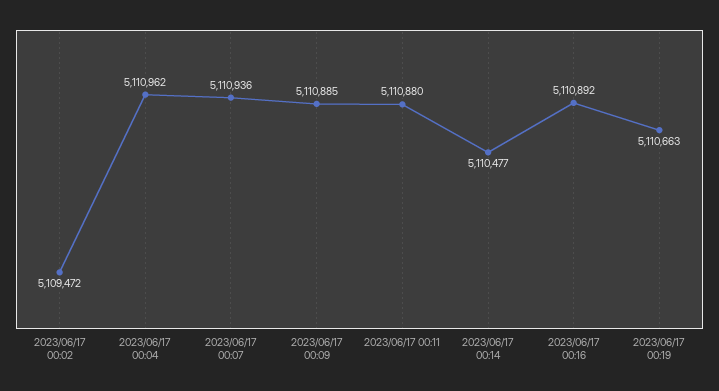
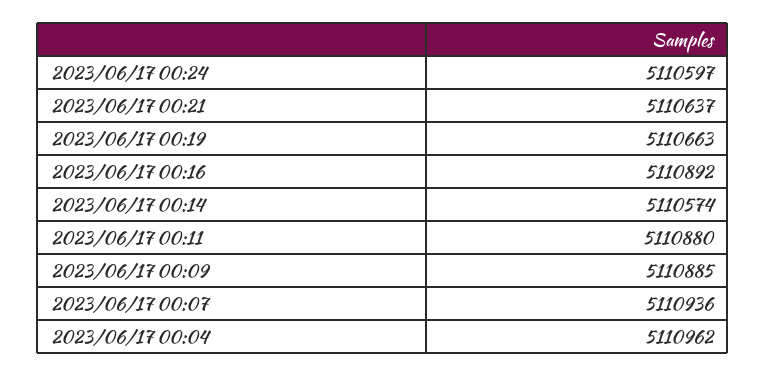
2023/06/17 00:02: 5109472 -> none
2023/06/17 00:14: 5110477 -> 5110574
2023/06/17 00:24: none -> 5110597
2023/06/17 00:21: none -> 5110637

